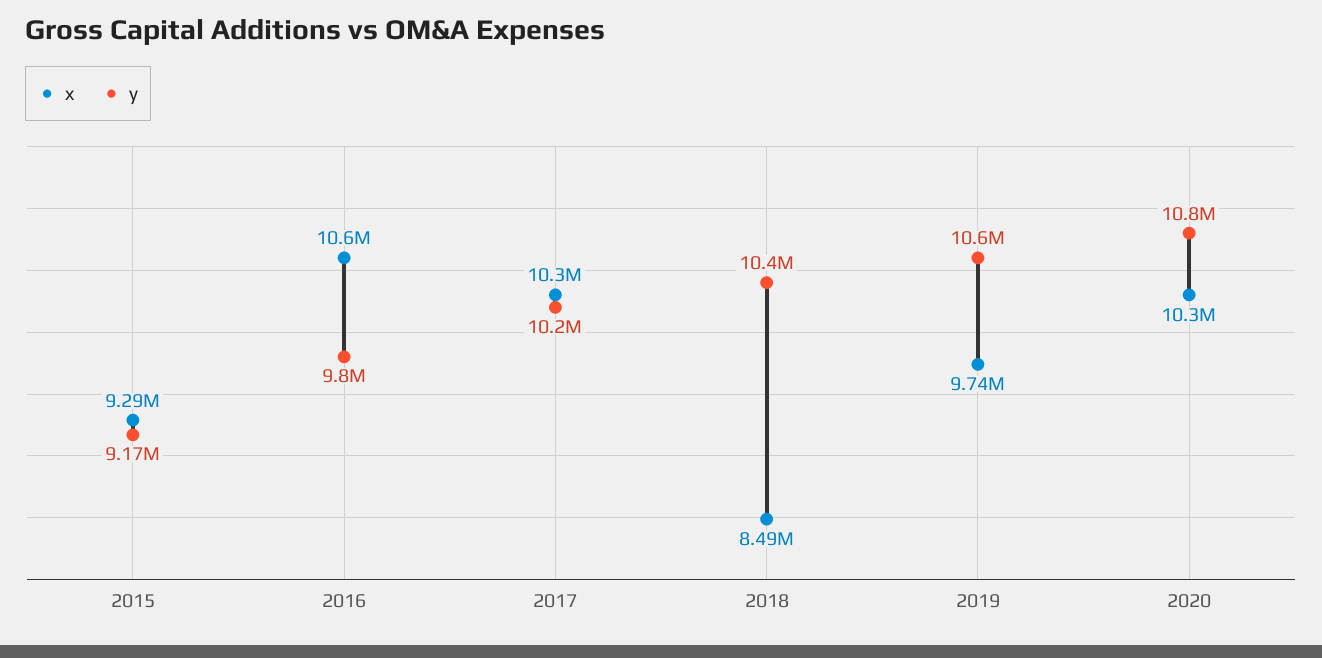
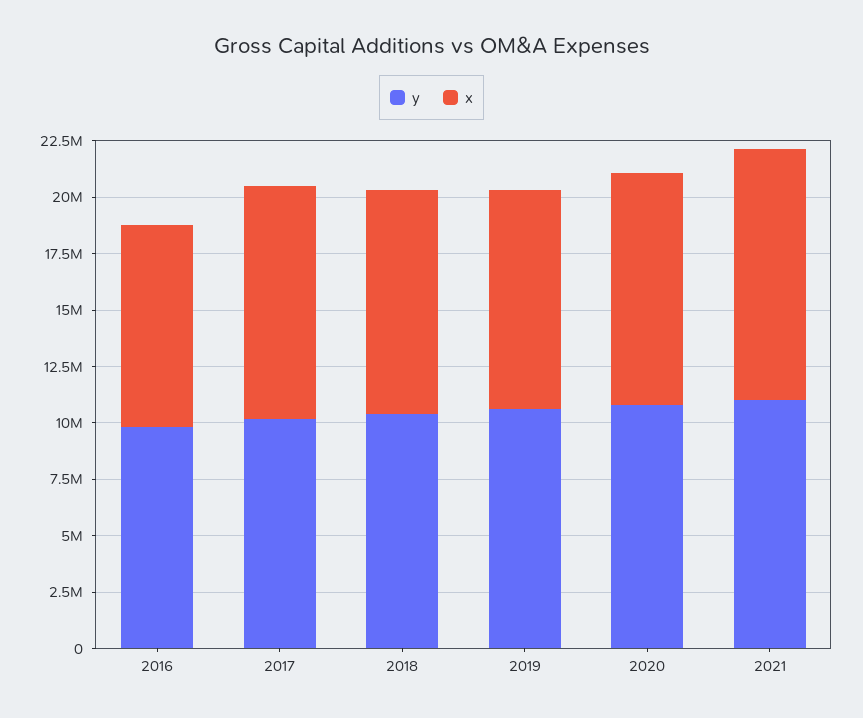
x, 2015: 9290000 -> none
y, 2015: 9170000 -> none
x, 2016: 10600000 -> 9000000
x, 2018: 8490000 -> 10000000
y, 2021: none -> 11000000
x, 2021: none -> 11000000

